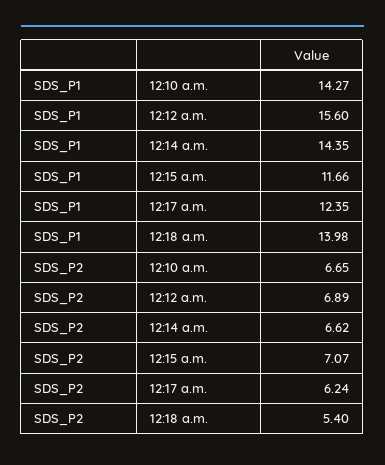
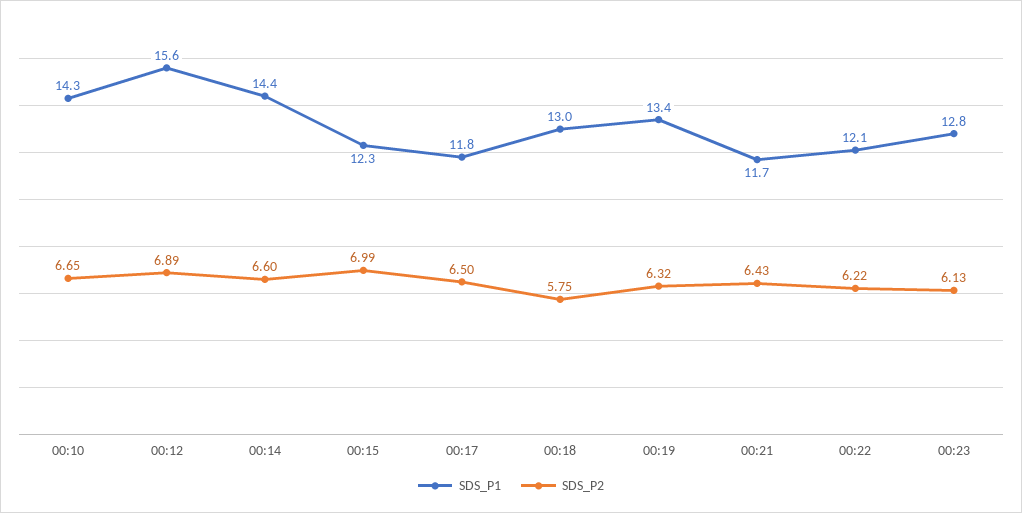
SDS_P1, 12:15 a.m.: 11.66 -> 12.3
SDS_P1, 12:17 a.m.: 12.35 -> 11.8
SDS_P1, 12:18 a.m.: 13.98 -> 13
SDS_P2, 12:14 a.m.: 6.62 -> 6.6
SDS_P2, 12:15 a.m.: 7.07 -> 6.99
SDS_P2, 12:17 a.m.: 6.24 -> 6.5
SDS_P2, 12:18 a.m.: 5.4 -> 5.75
SDS_P1, 00:19: none -> 13.4
SDS_P2, 00:19: none -> 6.32
SDS_P1, 00:21: none -> 11.7
SDS_P2, 00:21: none -> 6.43
SDS_P1, 00:22: none -> 12.1
SDS_P2, 00:22: none -> 6.22
SDS_P1, 00:23: none -> 12.8
SDS_P2, 00:23: none -> 6.13

